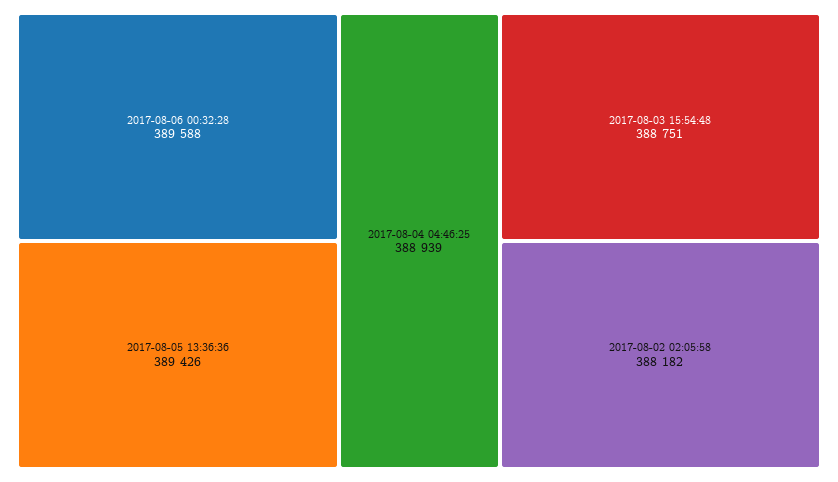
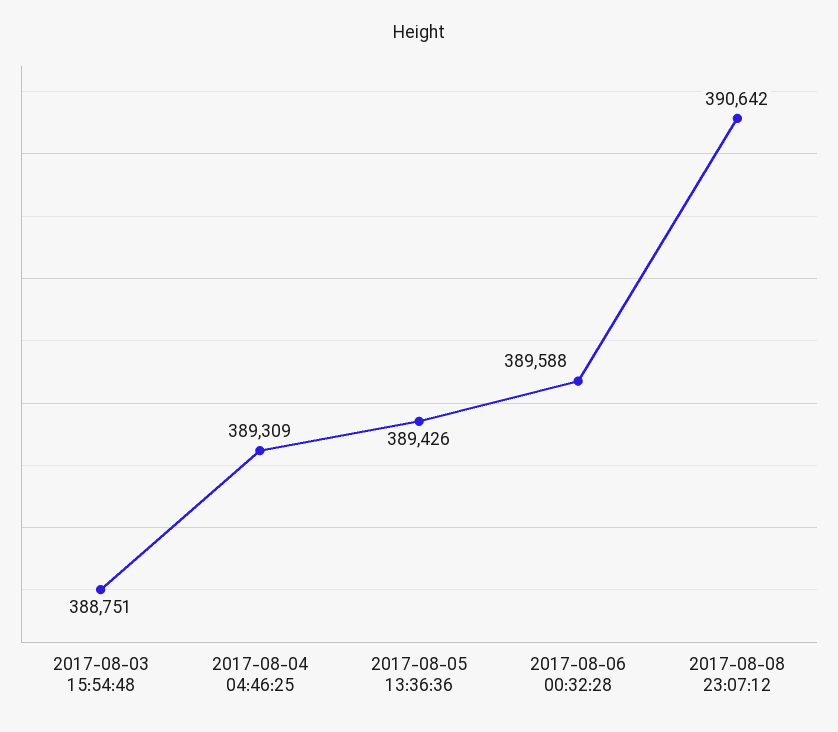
2017-08-04 04:46:25: 388939 -> 389309
2017-08-02 02:05:58: 388182 -> none
2017-08-08 23:07:12: none -> 390642

